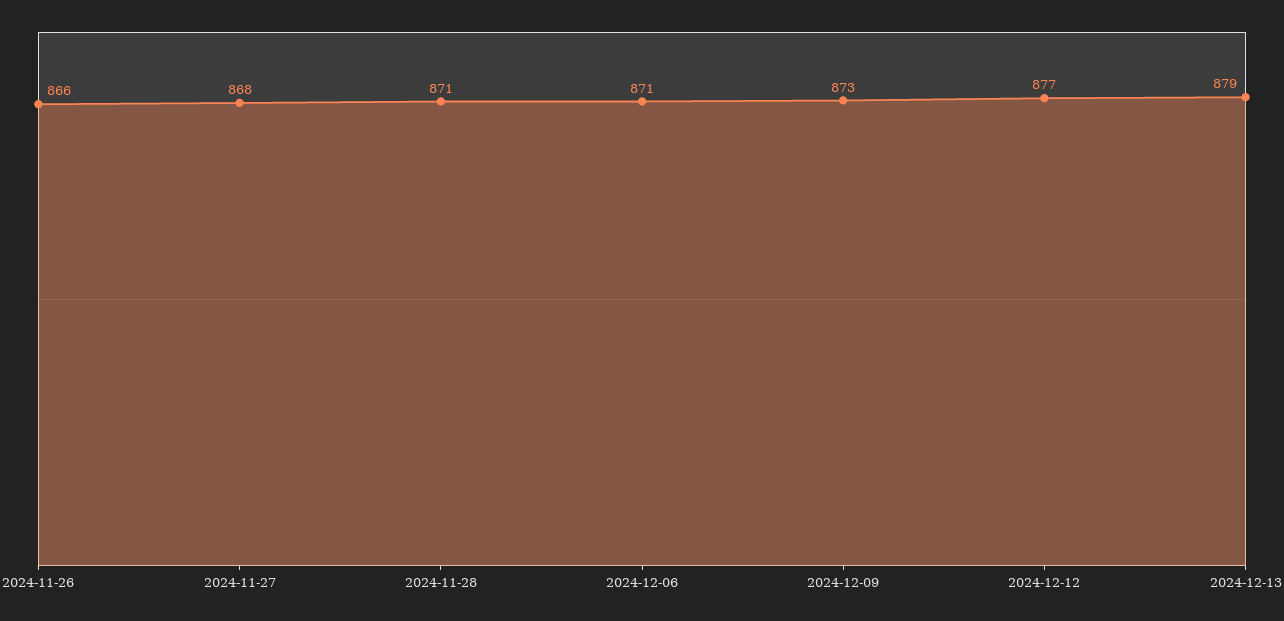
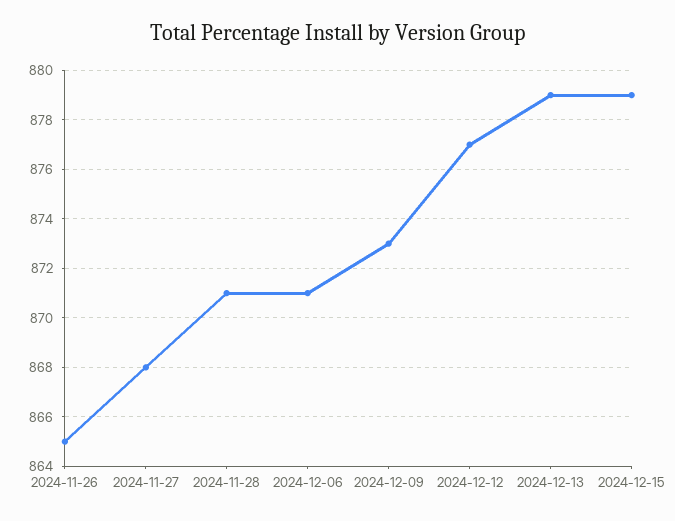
2024-11-26: 866 -> 865
2024-12-15: none -> 879

